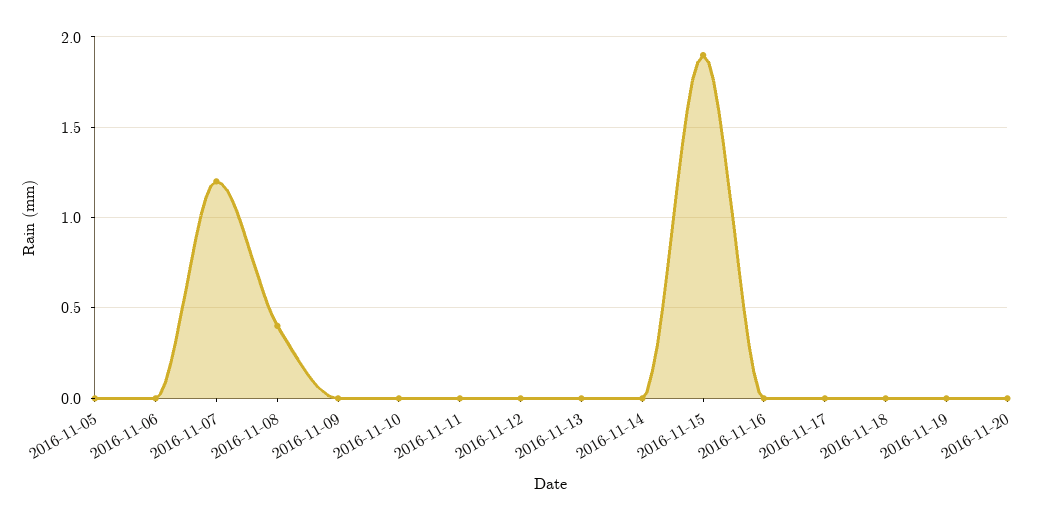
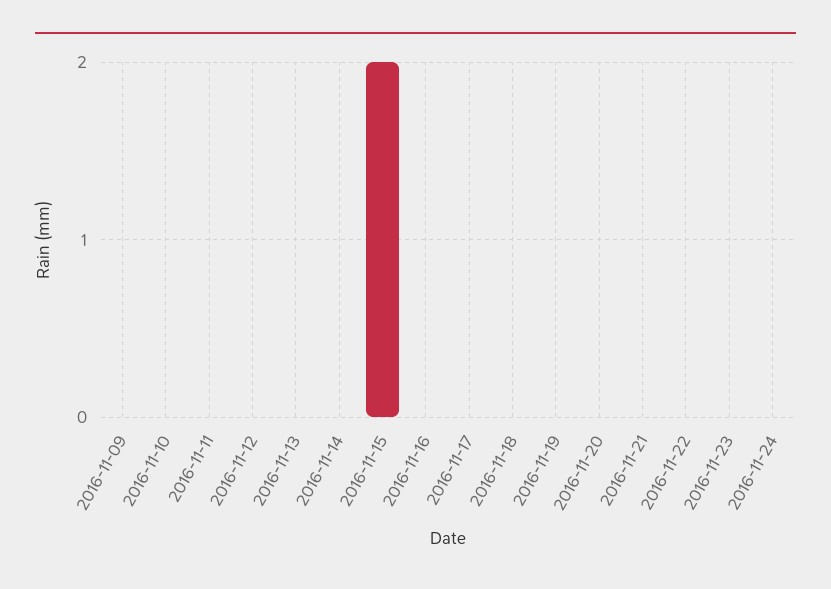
2016-11-05: 0 -> none
2016-11-06: 0 -> none
2016-11-07: 1.2 -> none
2016-11-08: 0.4 -> none
2016-11-15: 1.9 -> 2
2016-11-21: none -> 0
2016-11-22: none -> 0
2016-11-23: none -> 0
2016-11-24: none -> 0

